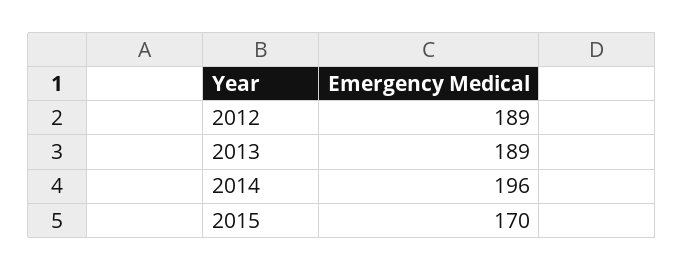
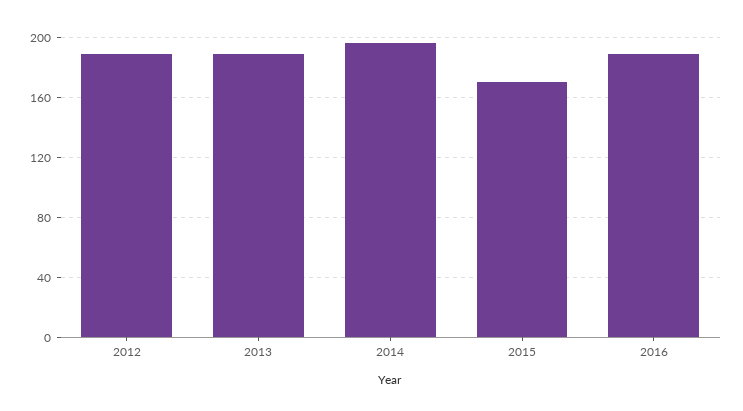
2016: none -> 190

